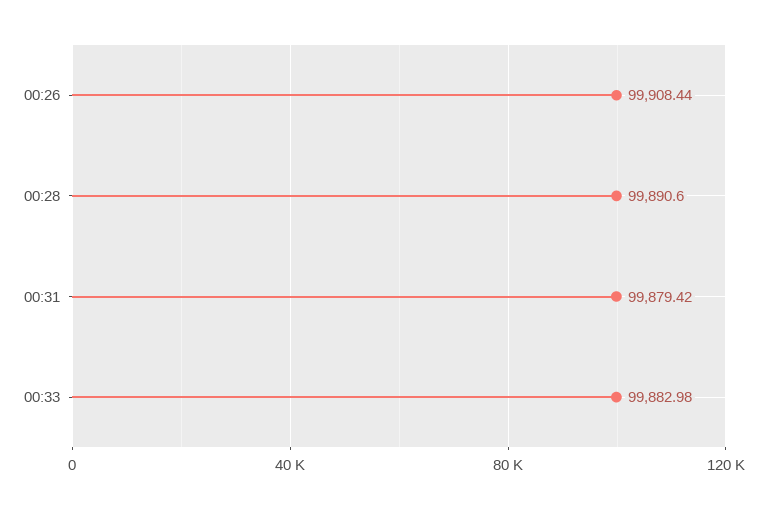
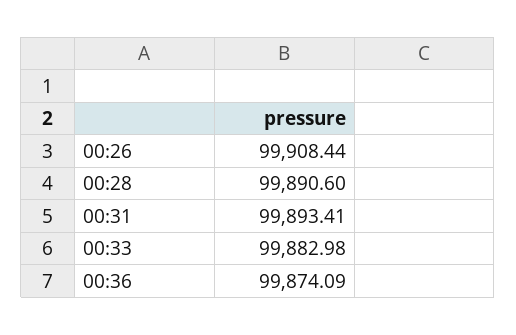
00:31: 99879.42 -> 99893.41
00:36: none -> 99874.09

